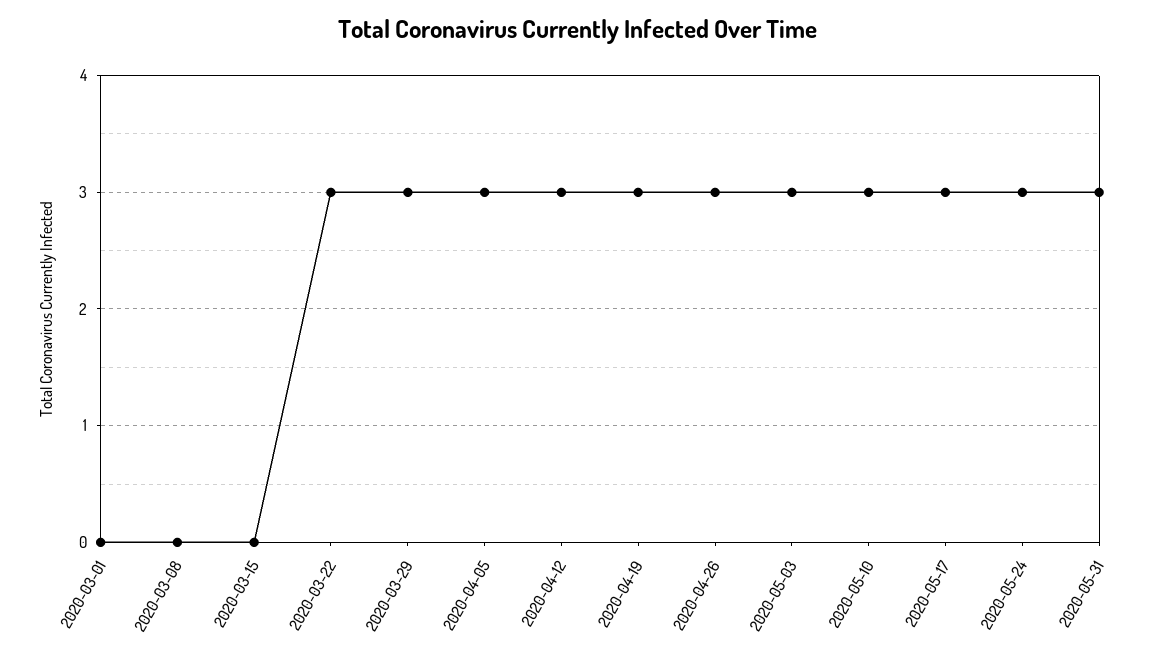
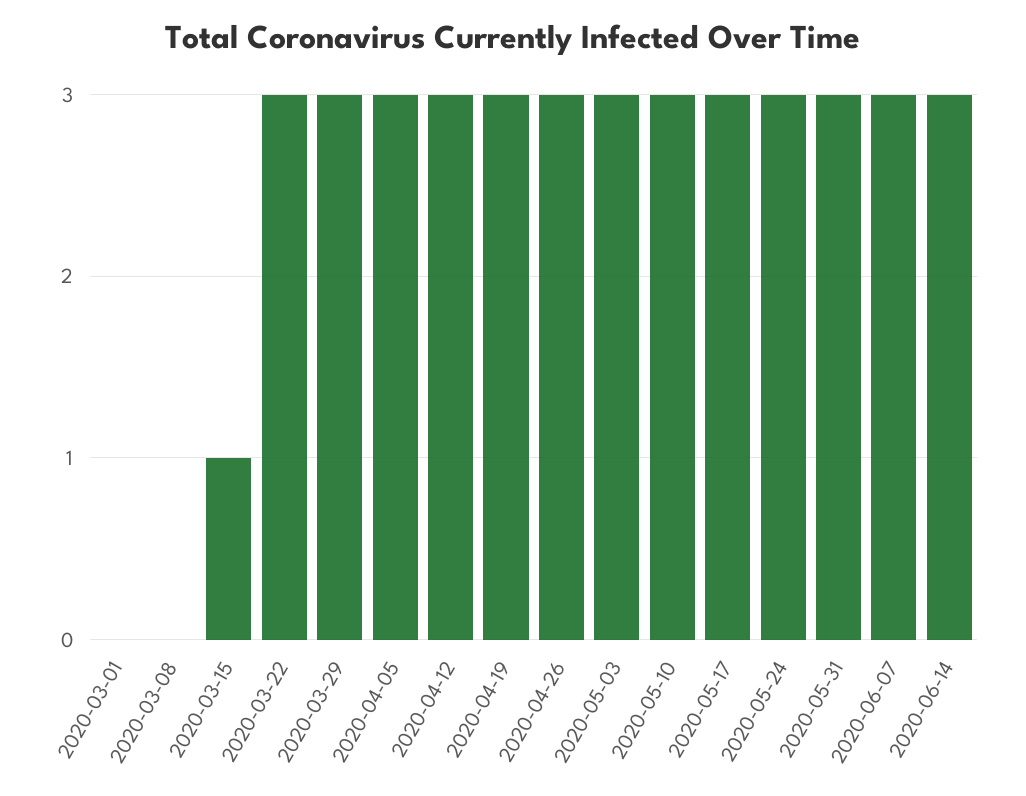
2020-03-15: 0 -> 1
2020-06-07: none -> 3
2020-06-14: none -> 3

